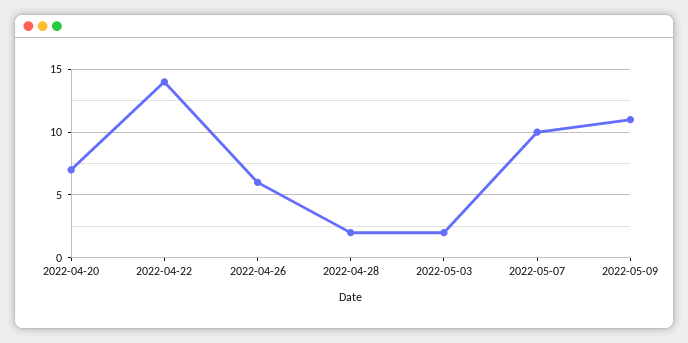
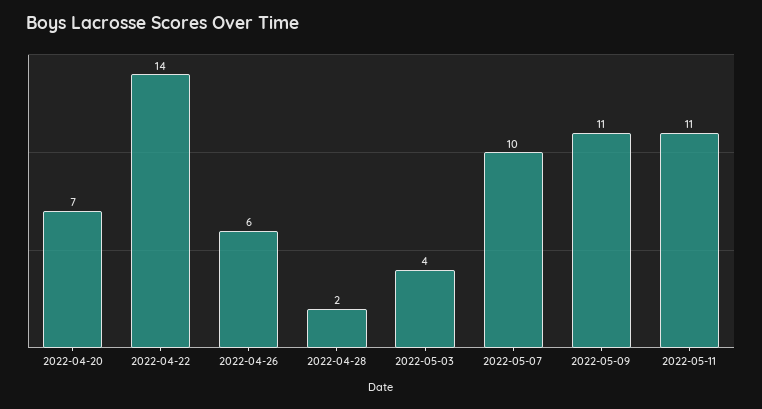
2022-05-03: 2 -> 4
2022-05-11: none -> 11

